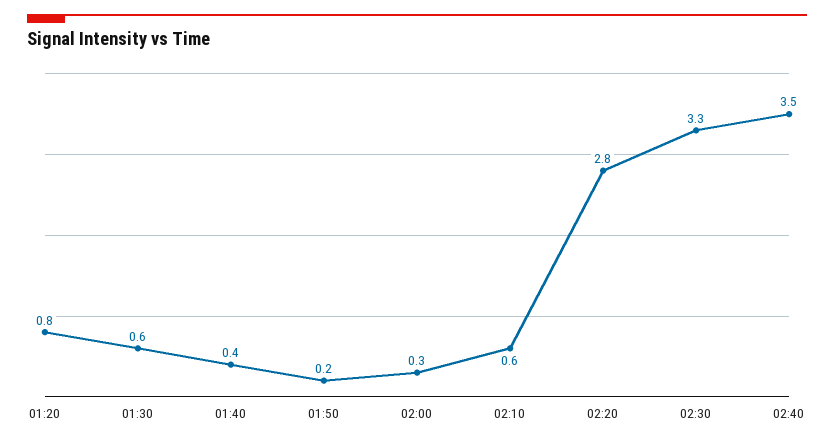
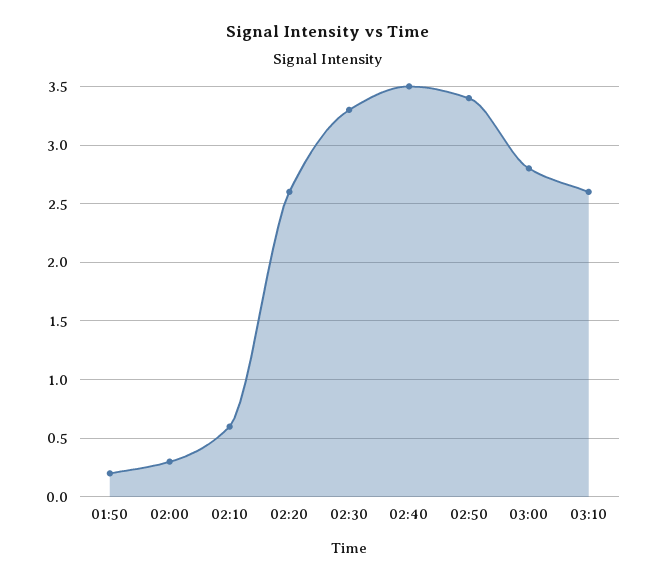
01:20: 0.8 -> none
01:30: 0.6 -> none
01:40: 0.4 -> none
02:20: 2.8 -> 2.6
02:50: none -> 3.4
03:00: none -> 2.8
03:10: none -> 2.6

